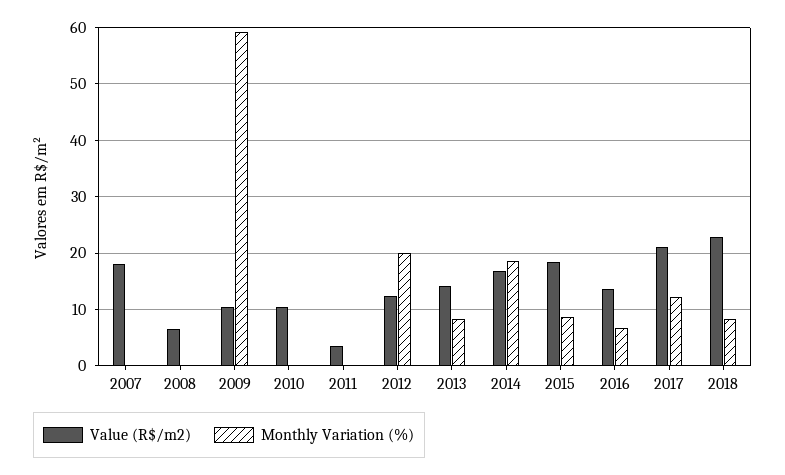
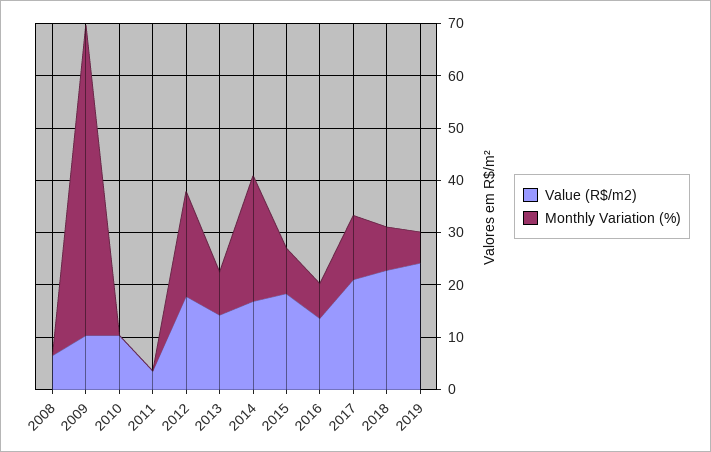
Value (R$/m2), 2007: 18 -> none
Monthly Variation (%), 2007: 0 -> none
Value (R$/m2), 2012: 12 -> 18
Monthly Variation (%), 2014: 18 -> 24
Value (R$/m2), 2019: none -> 24
Monthly Variation (%), 2019: none -> 6

